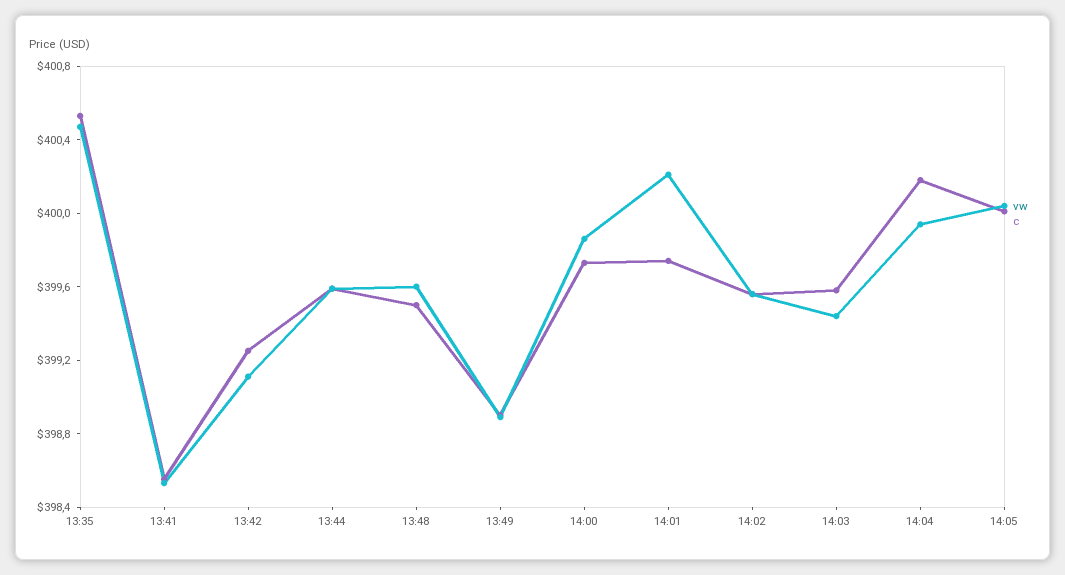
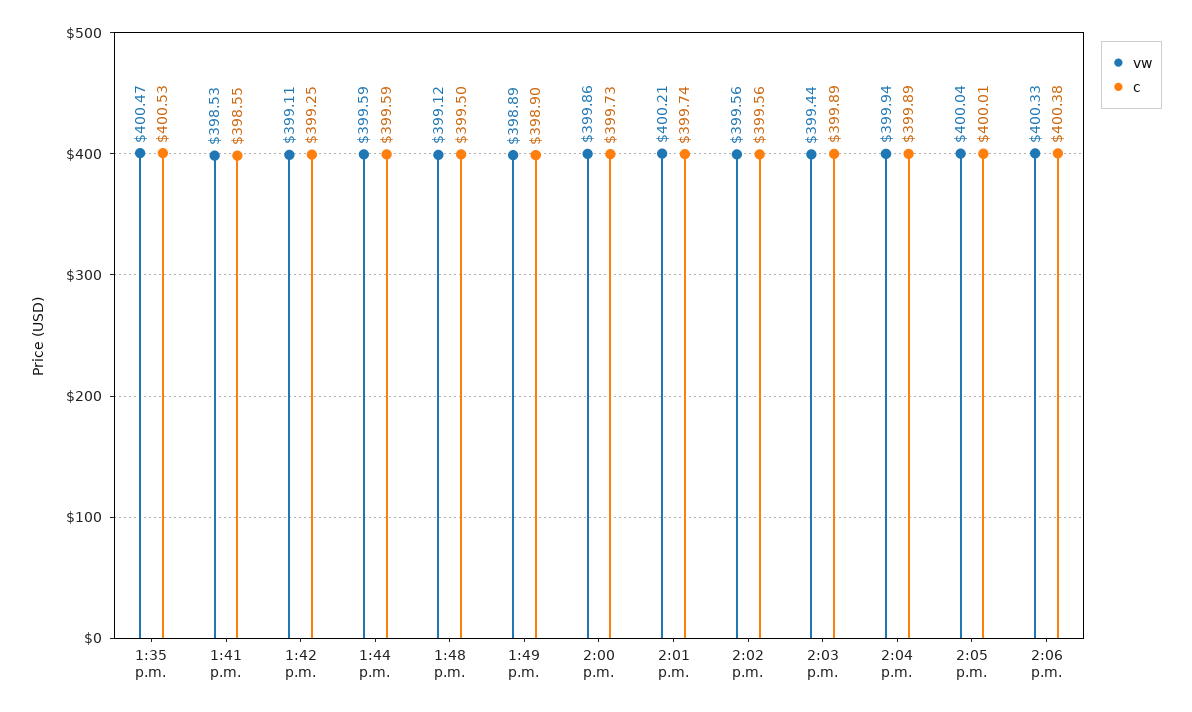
vw, 13:48: 399.6 -> 399.12
c, 14:03: 399.6 -> 399.89
c, 14:04: 400.2 -> 399.89
vw, 2:06 p.m.: none -> 400.33
c, 2:06 p.m.: none -> 400.38

